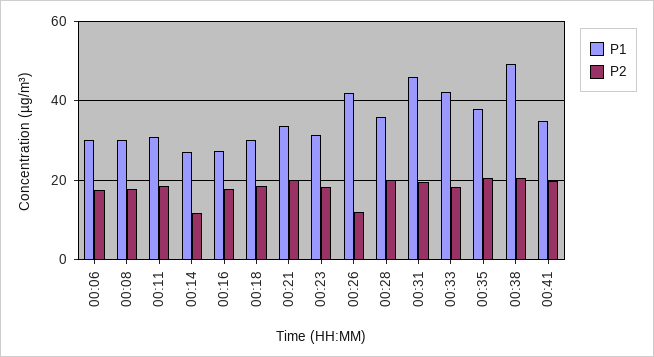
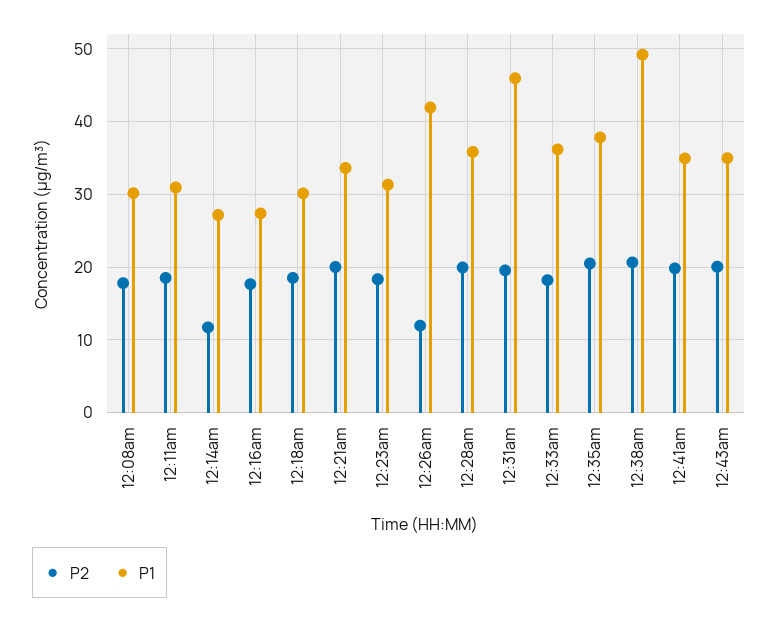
P1, 00:06: 30 -> none
P2, 00:06: 18 -> none
P1, 00:33: 42 -> 36
P2, 12:43am: none -> 20
P1, 12:43am: none -> 35

